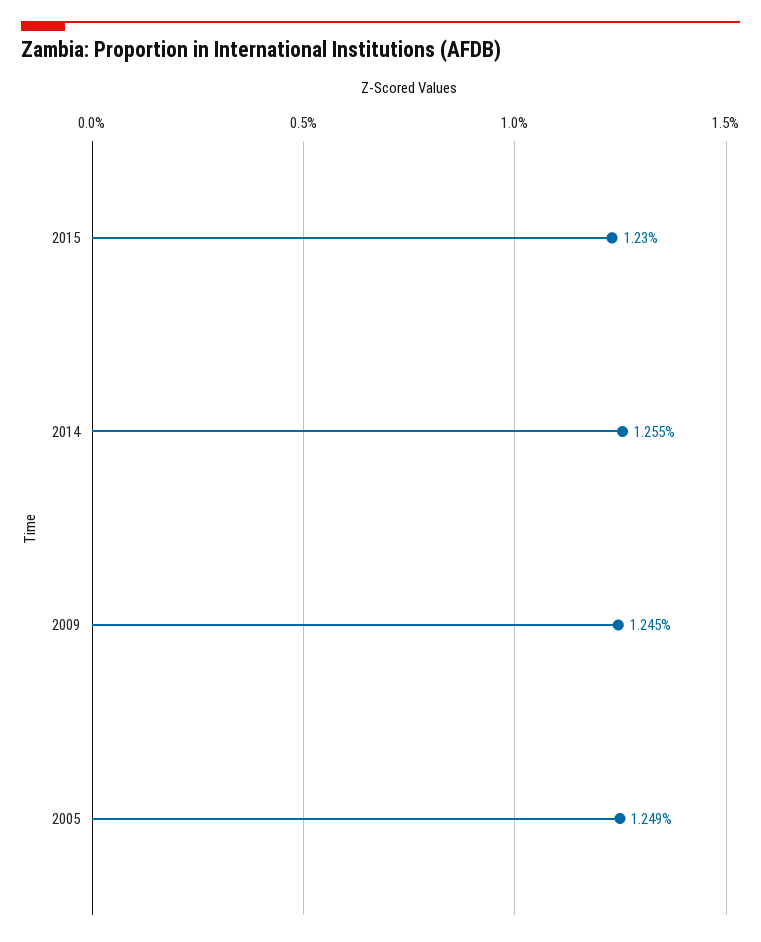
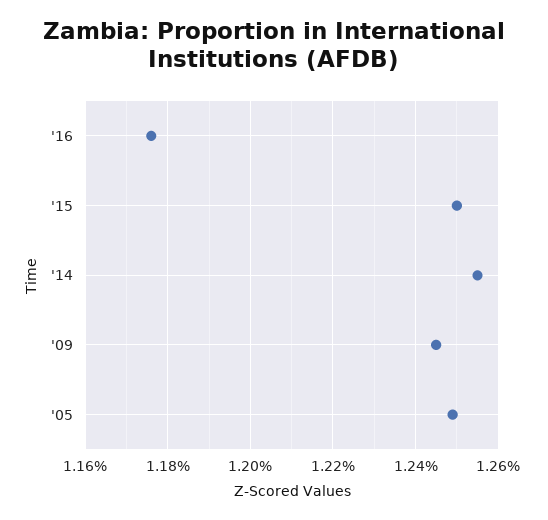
2015: 1.23 -> 1.25
'16: none -> 1.175

